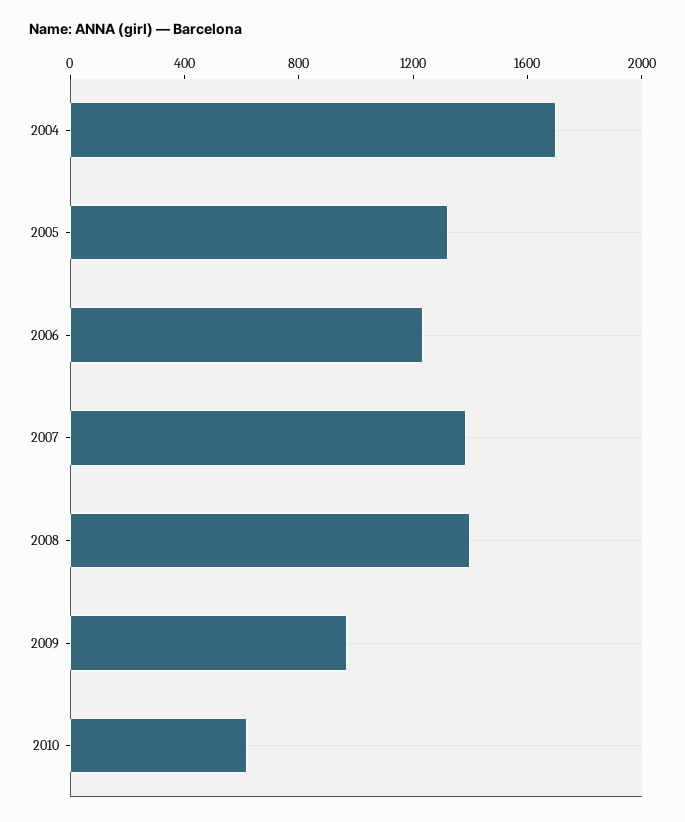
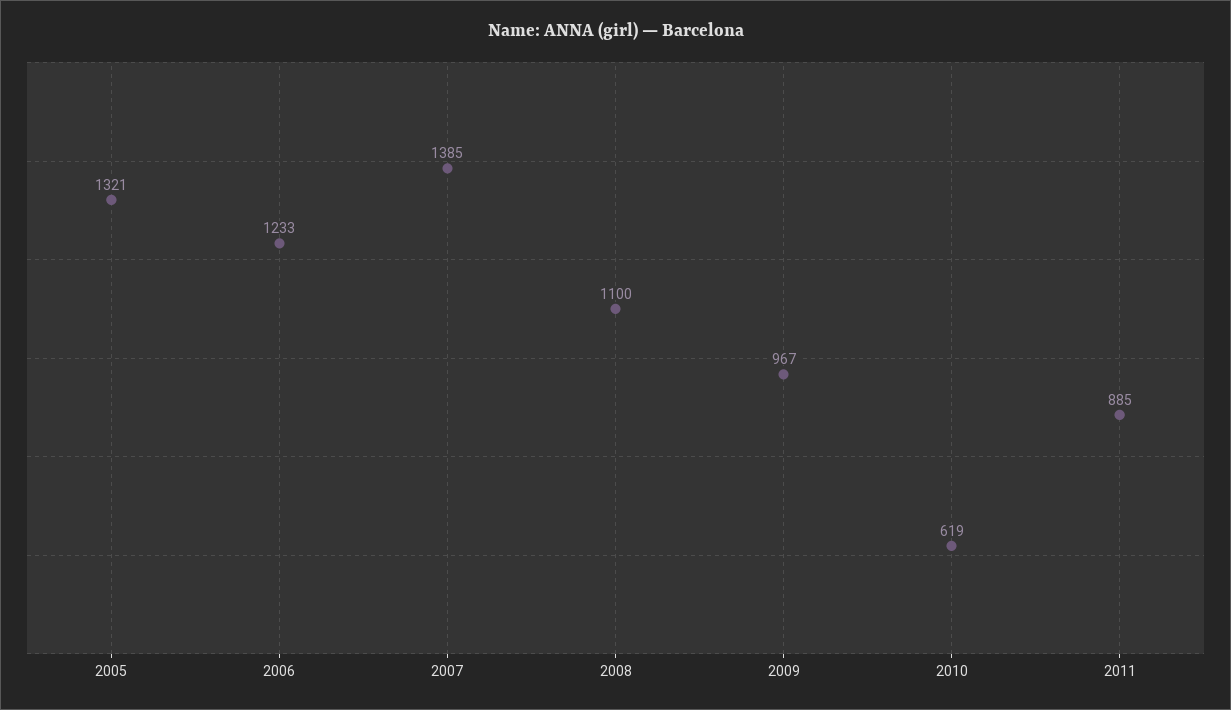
2004: 1700 -> none
2008: 1400 -> 1100
2011: none -> 885

